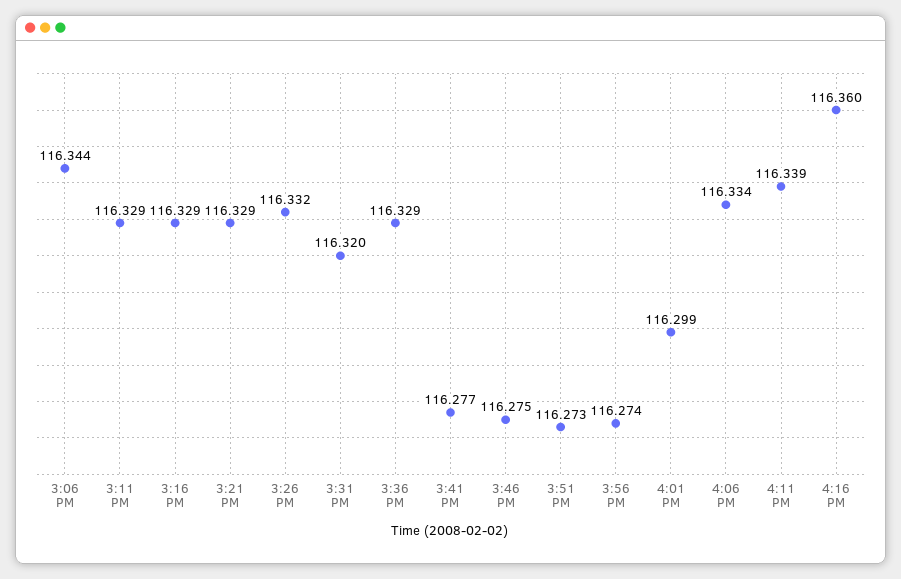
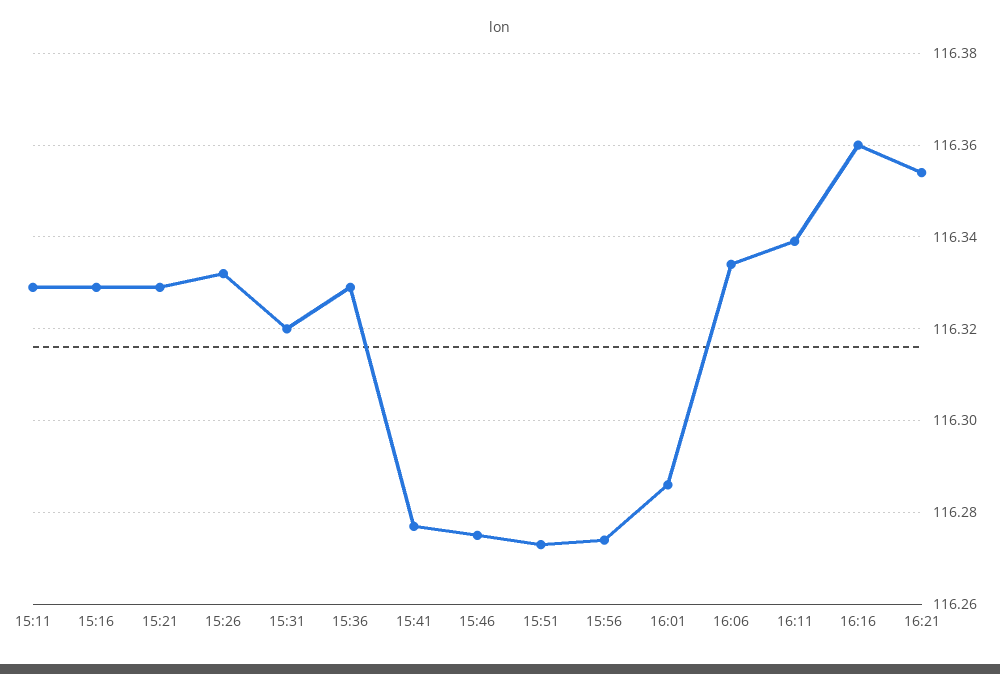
3:06 PM: 116.344 -> none
4:01 PM: 116.299 -> 116.285
16:21: none -> 116.355

